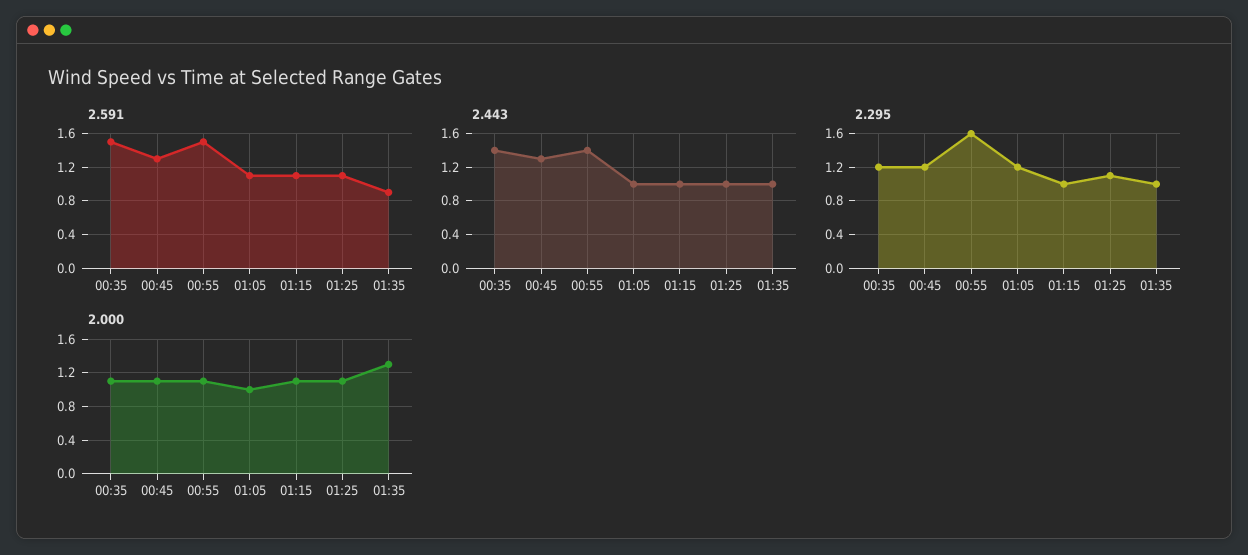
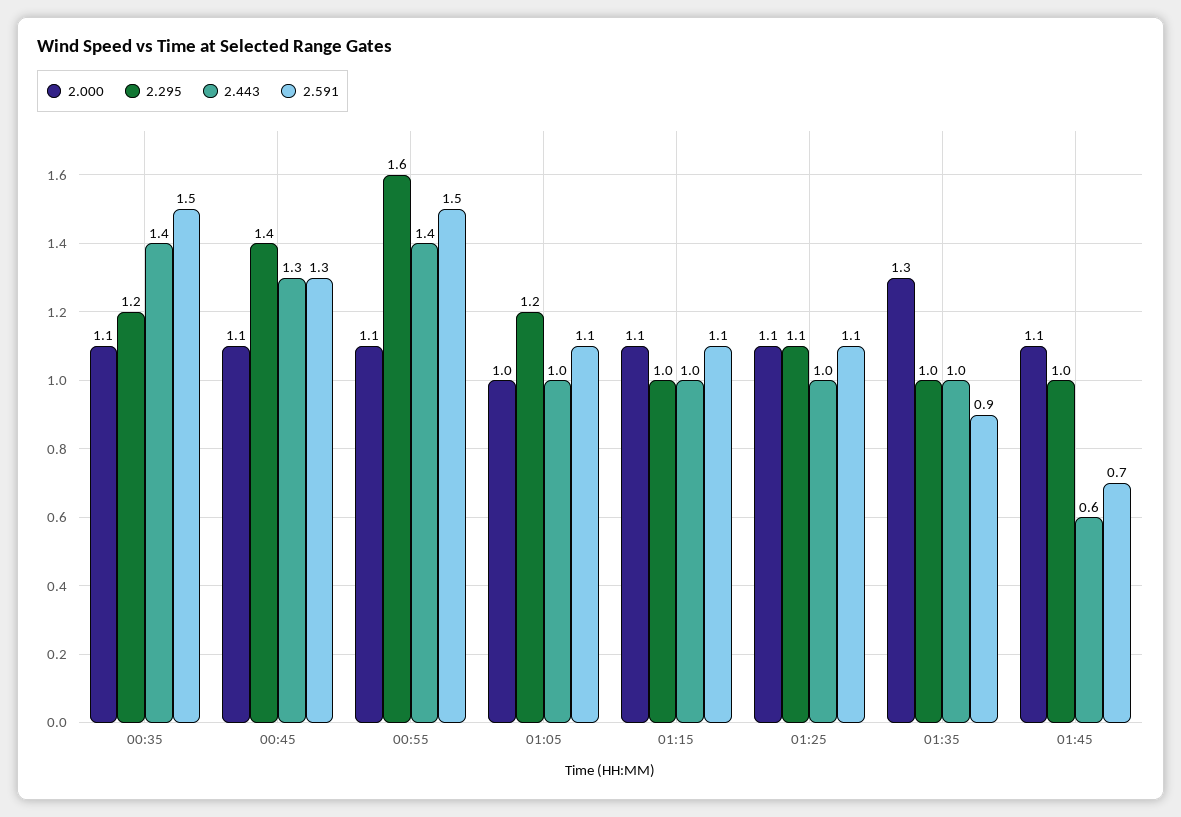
2.295, 00:45: 1.2 -> 1.4
2.000, 01:45: none -> 1.1
2.295, 01:45: none -> 1
2.443, 01:45: none -> 0.6
2.591, 01:45: none -> 0.7

